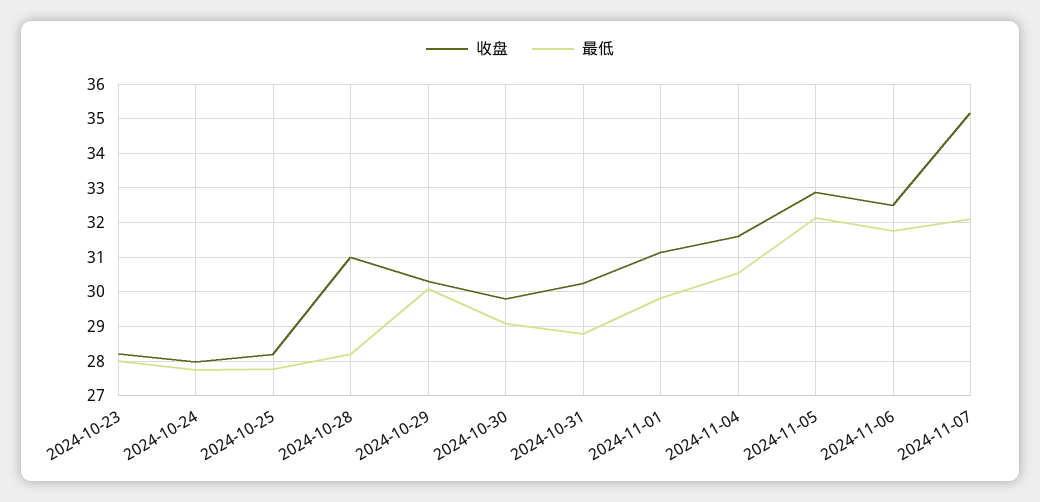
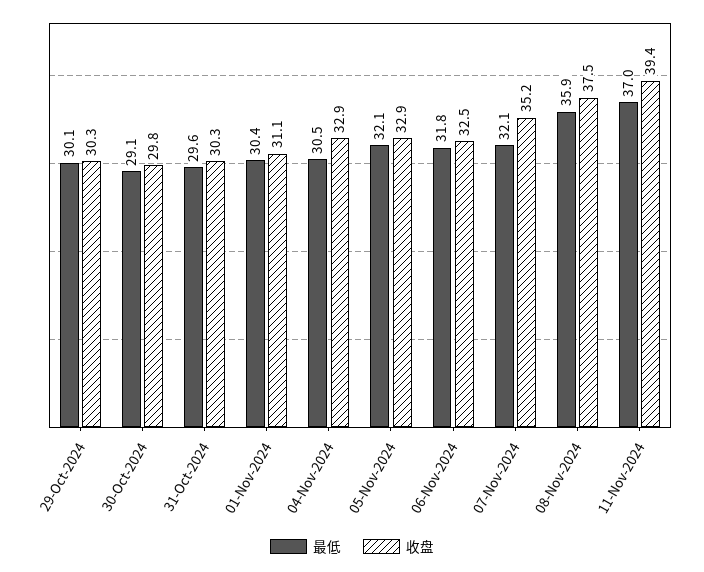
收盘, 2024-10-23: 28.2 -> none
最低, 2024-10-23: 28 -> none
收盘, 2024-10-24: 28 -> none
最低, 2024-10-24: 27.8 -> none
收盘, 2024-10-25: 28.2 -> none
最低, 2024-10-25: 27.8 -> none
收盘, 2024-10-28: 31 -> none
最低, 2024-10-28: 28.2 -> none
最低, 2024-10-31: 28.8 -> 29.6
最低, 2024-11-01: 29.8 -> 30.4
收盘, 2024-11-04: 31.6 -> 32.9
最低, 08-Nov-2024: none -> 35.9
收盘, 08-Nov-2024: none -> 37.5
最低, 11-Nov-2024: none -> 37
收盘, 11-Nov-2024: none -> 39.4

